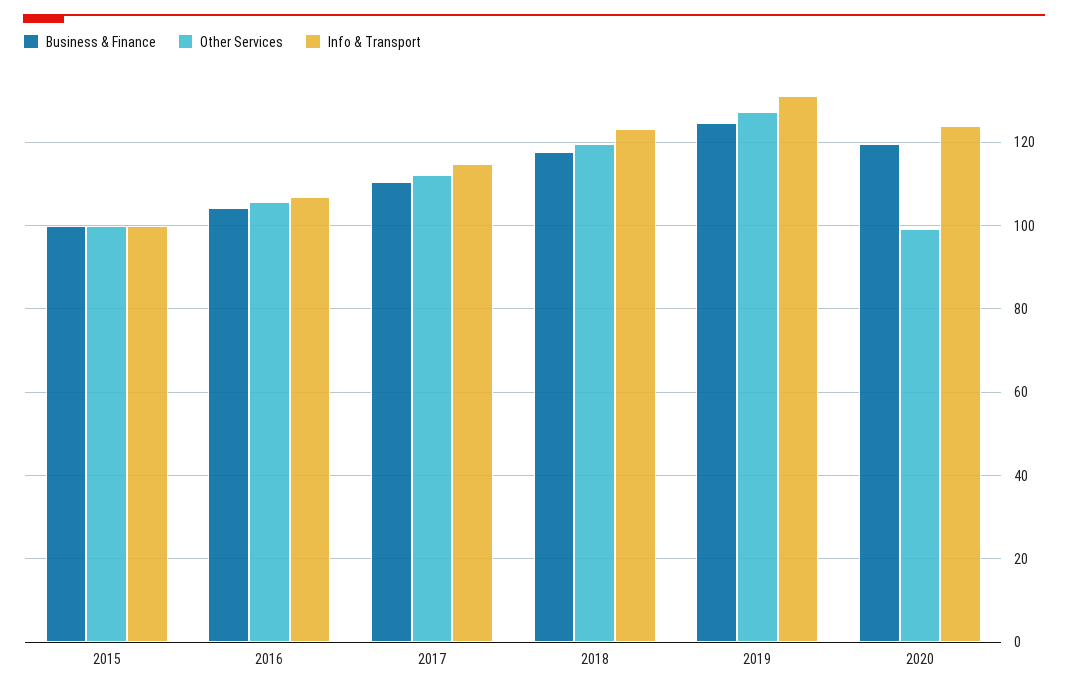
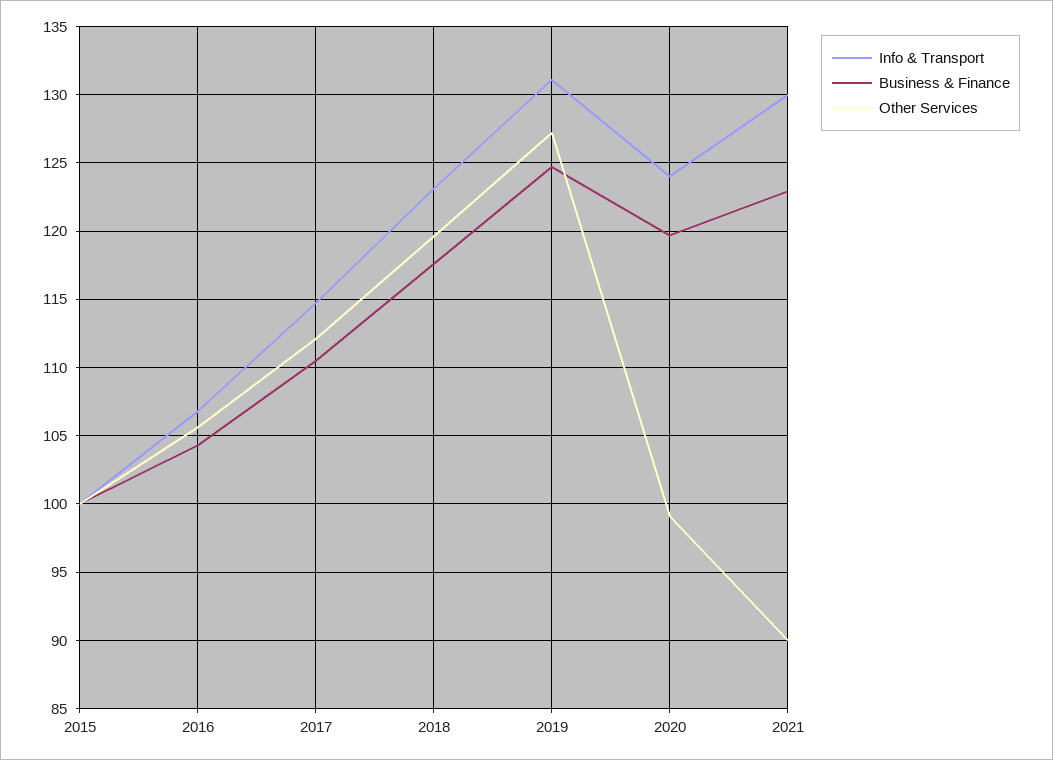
Info & Transport, 2021: none -> 130
Business & Finance, 2021: none -> 123
Other Services, 2021: none -> 90

